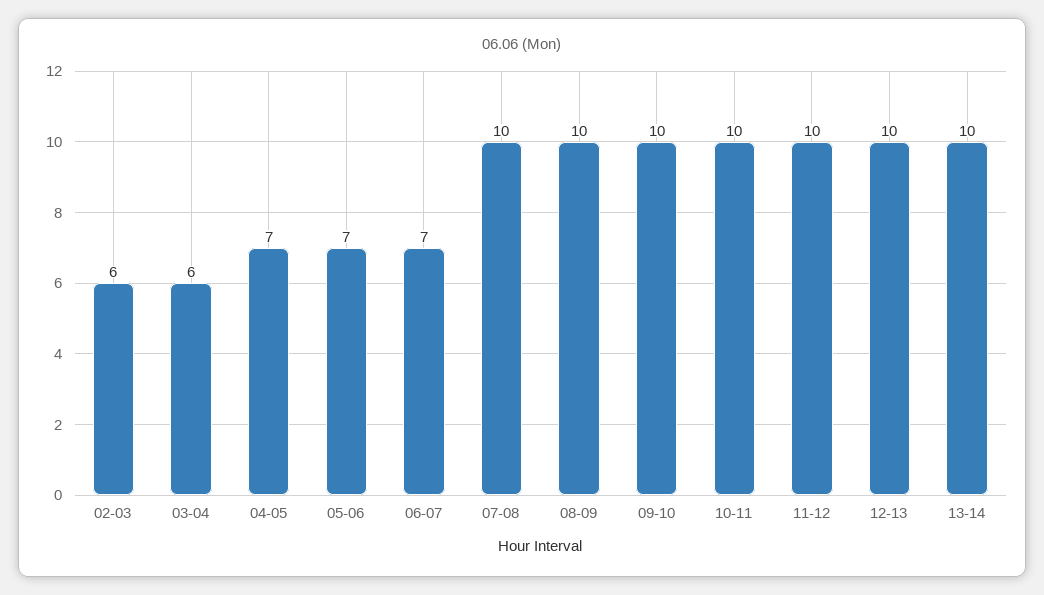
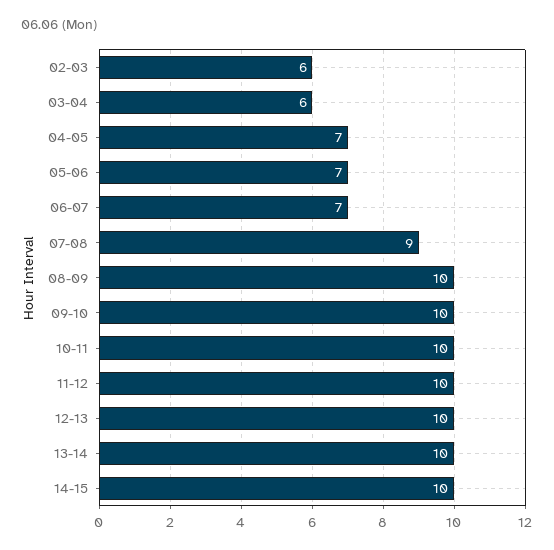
07-08: 10 -> 9
14-15: none -> 10

